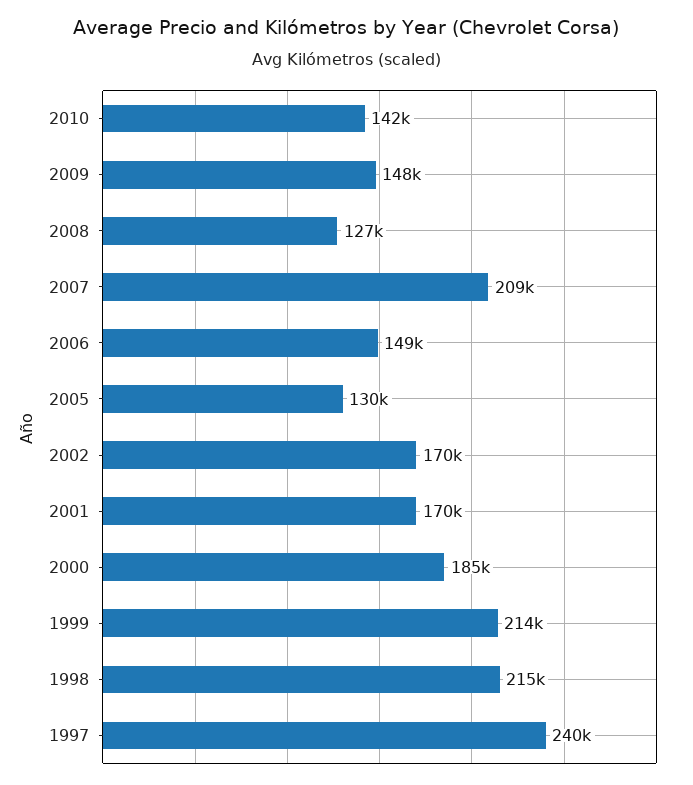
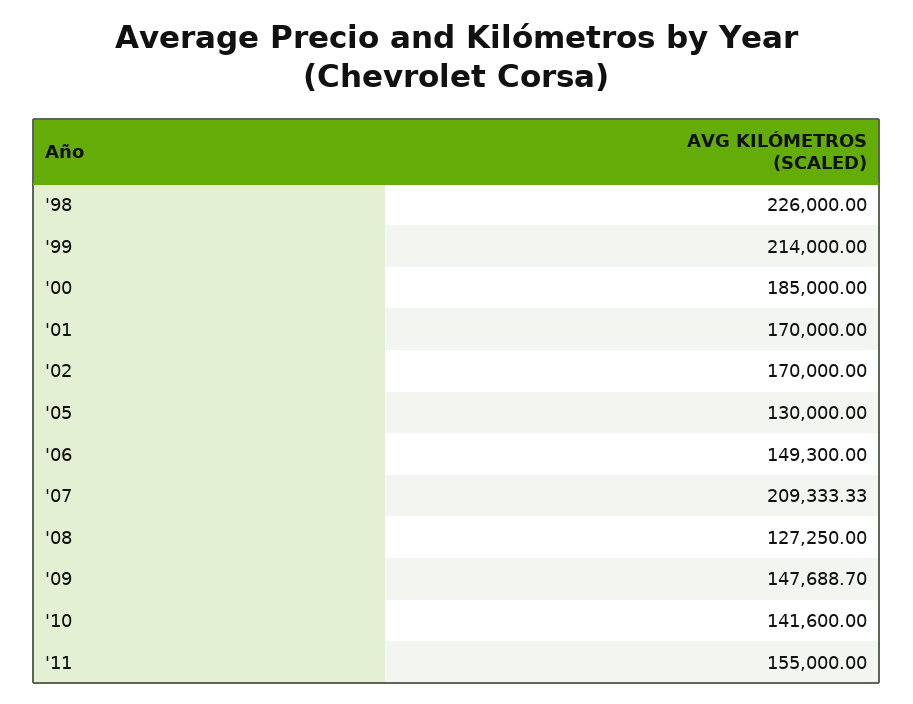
1998: 215000 -> 226000
1997: 240000 -> none
'11: none -> 155000

